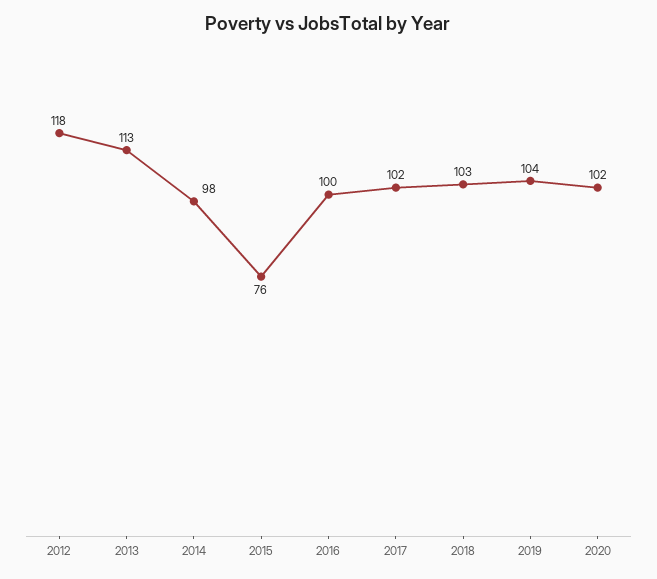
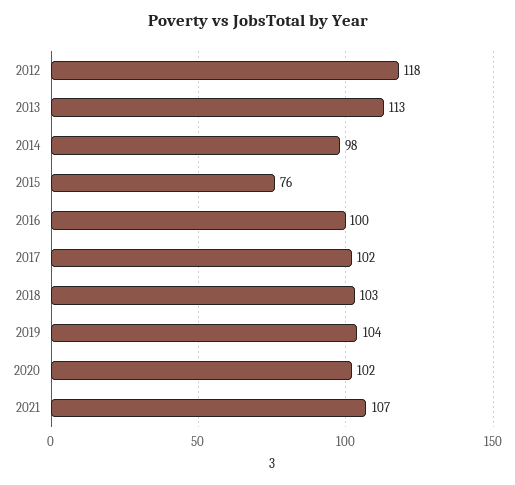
2021: none -> 107

